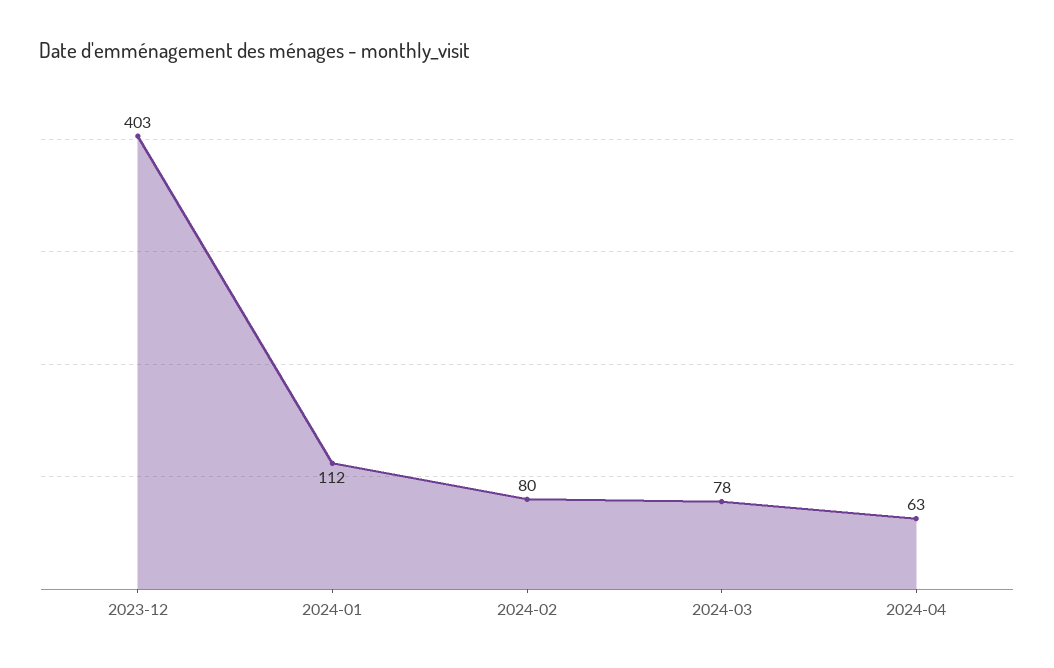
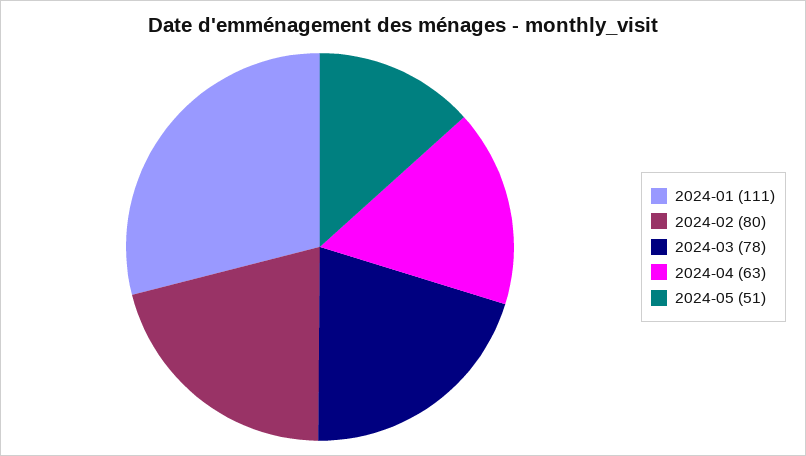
2023-12: 403 -> none
2024-01: 112 -> 111
2024-05: none -> 51

